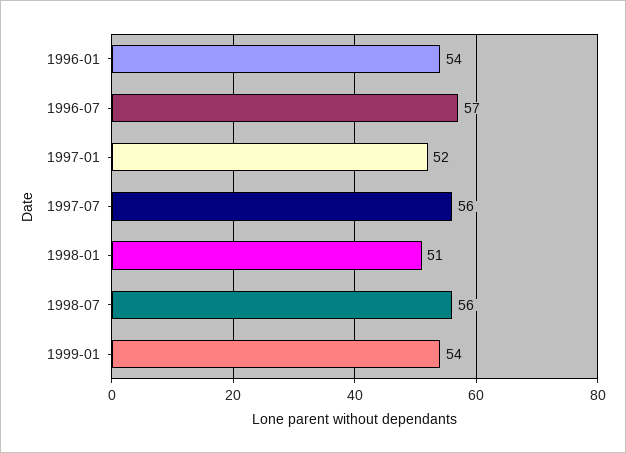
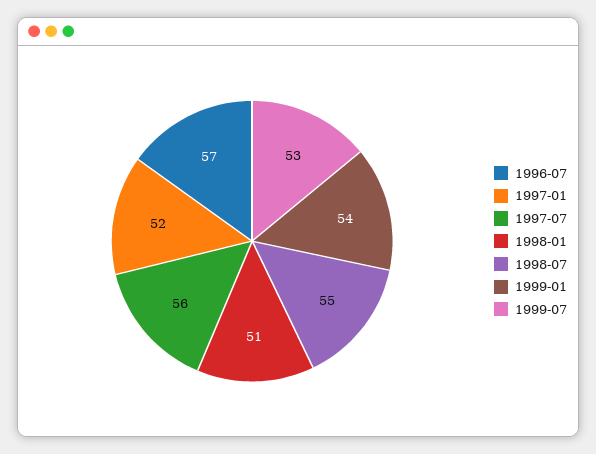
1996-01: 54 -> none
1998-07: 56 -> 55
1999-07: none -> 53

